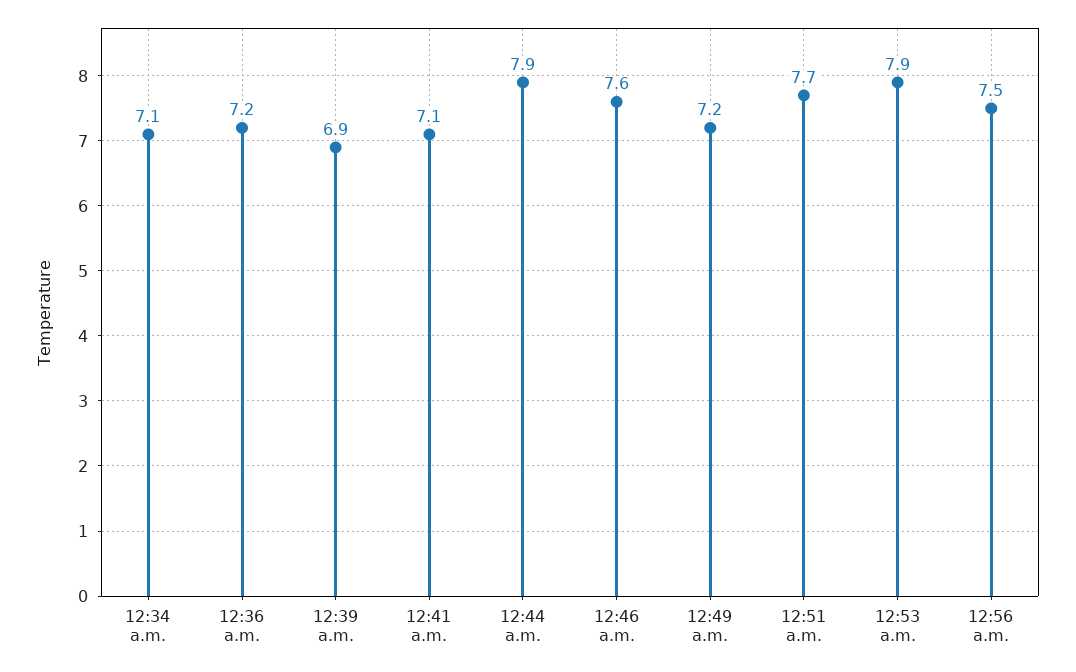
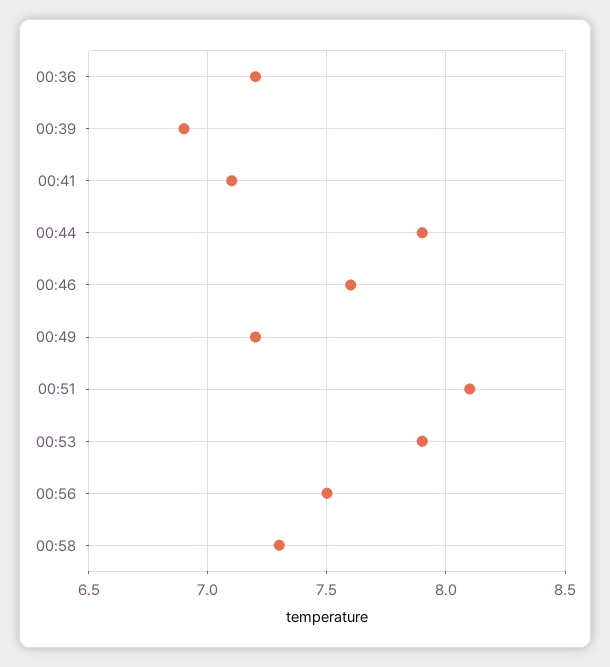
12:34 a.m.: 7.1 -> none
12:51 a.m.: 7.7 -> 8.1
00:58: none -> 7.3

